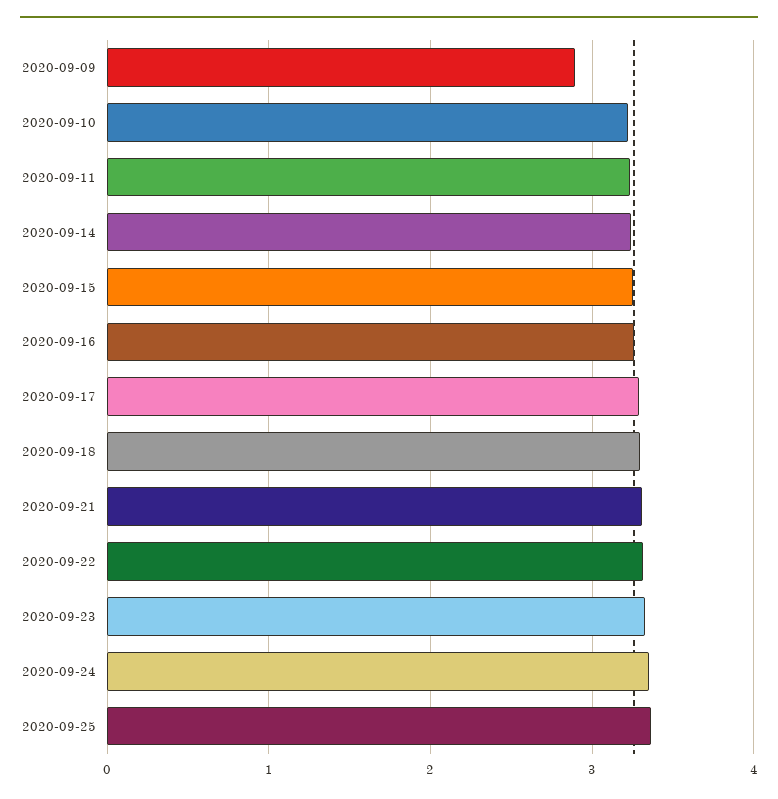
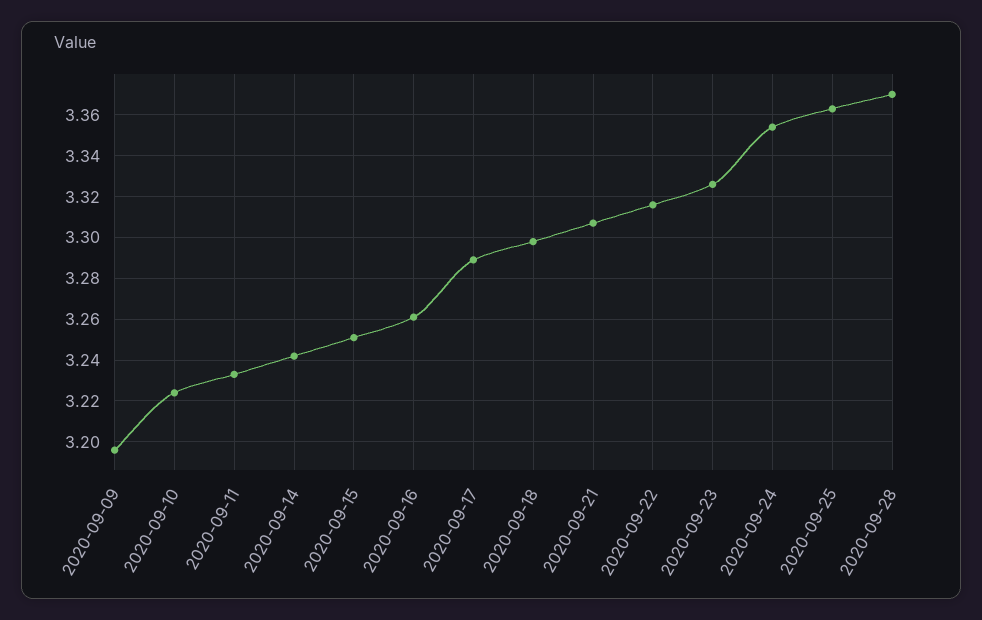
2020-09-09: 2.9 -> 3.195
2020-09-28: none -> 3.37

